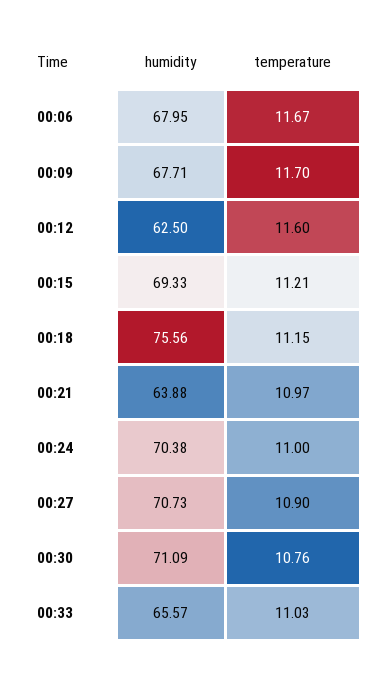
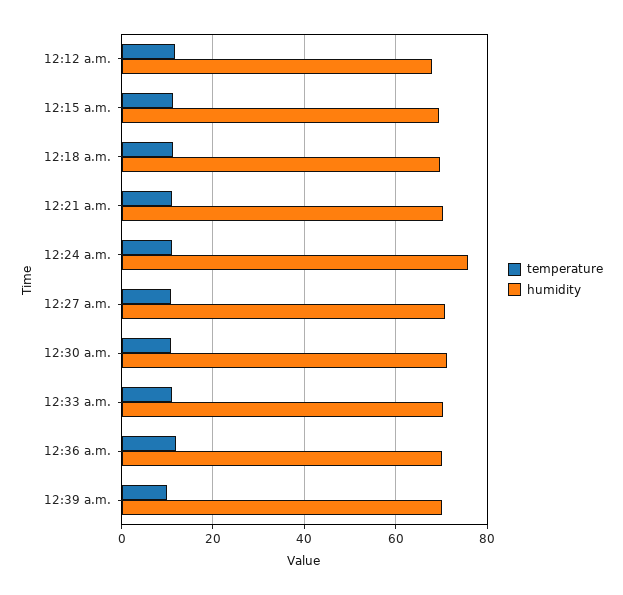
humidity, 00:06: 67.95 -> none
temperature, 00:06: 11.67 -> none
humidity, 00:09: 67.71 -> none
temperature, 00:09: 11.7 -> none
humidity, 00:12: 62.5 -> 68
humidity, 00:18: 75.56 -> 70
humidity, 00:21: 63.88 -> 70
humidity, 00:24: 70.38 -> 76
humidity, 00:33: 65.57 -> 70
temperature, 12:36 a.m.: none -> 12
humidity, 12:36 a.m.: none -> 70
temperature, 12:39 a.m.: none -> 10
humidity, 12:39 a.m.: none -> 70

